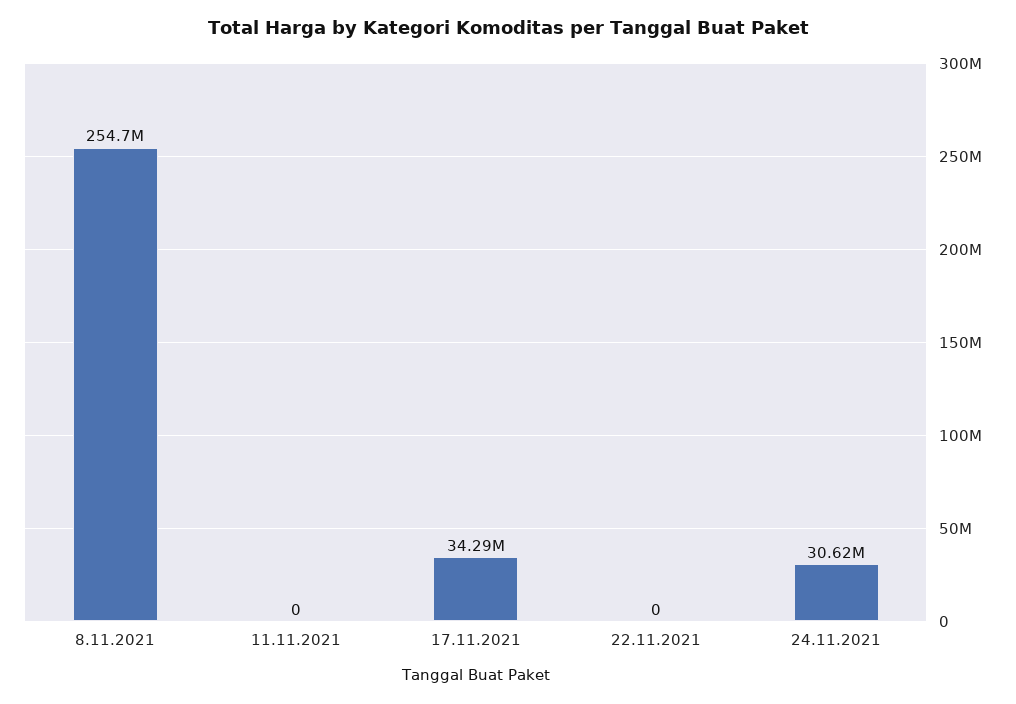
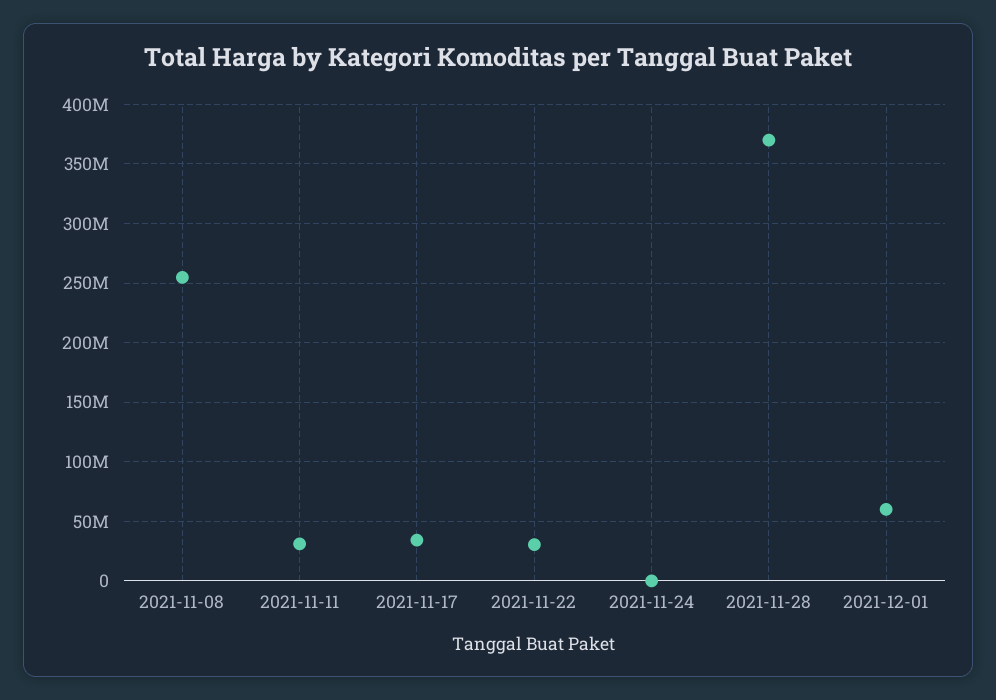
11.11.2021: 0 -> 30000000
22.11.2021: 0 -> 30000000
24.11.2021: 30620000 -> 0
2021-11-28: none -> 370000000
2021-12-01: none -> 60000000

